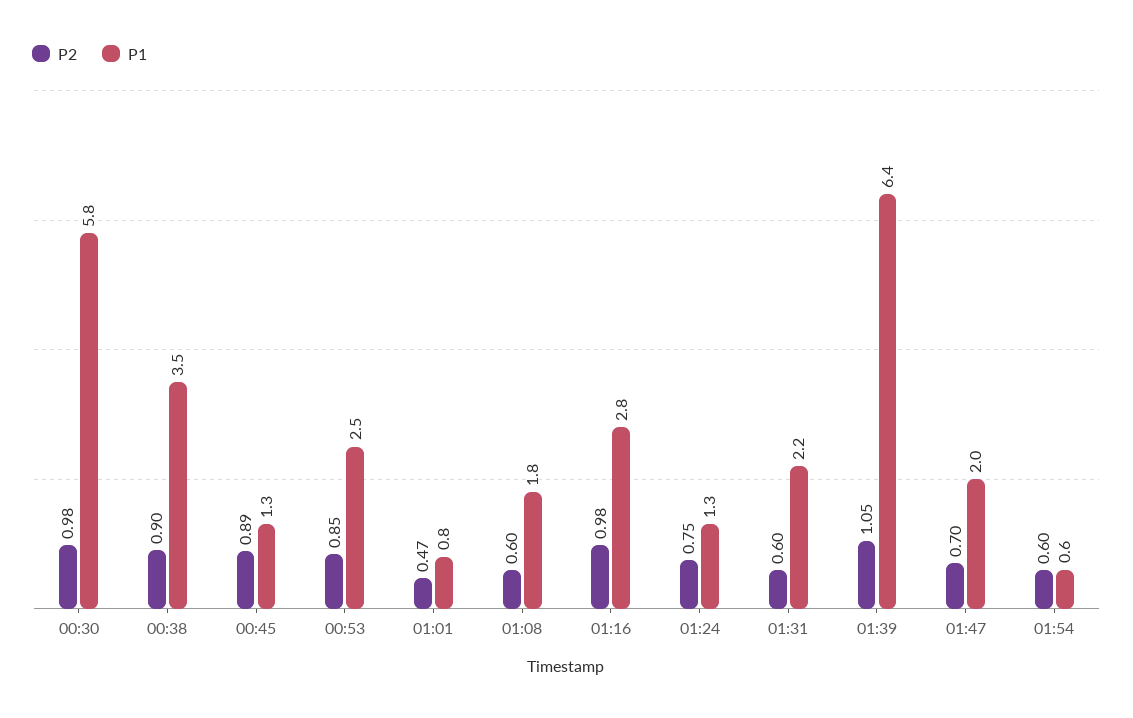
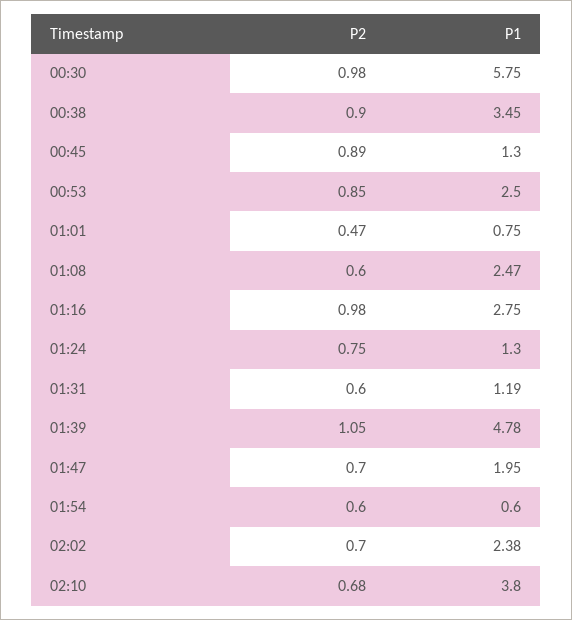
P1, 01:08: 1.8 -> 2.47
P1, 01:31: 2.2 -> 1.19
P1, 01:39: 6.4 -> 4.78
P2, 02:02: none -> 0.7
P1, 02:02: none -> 2.38
P2, 02:10: none -> 0.68
P1, 02:10: none -> 3.8

